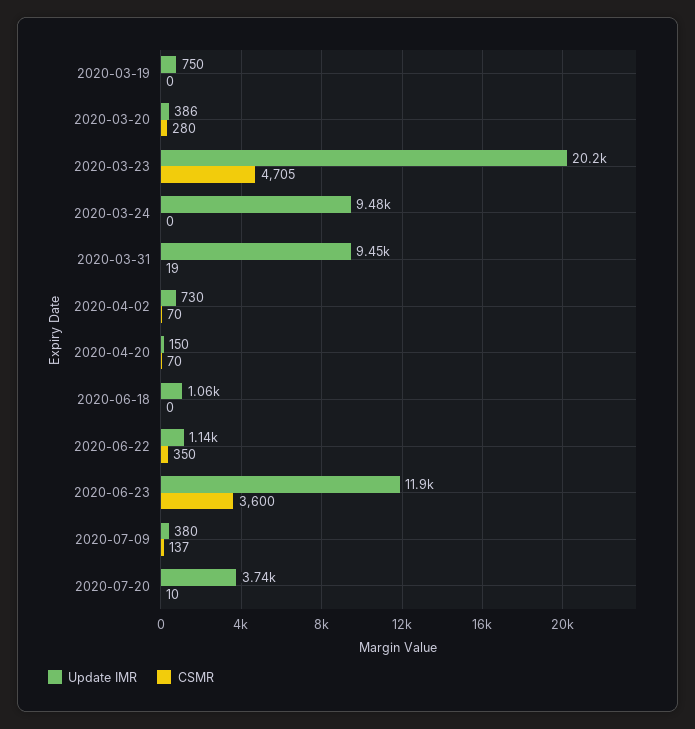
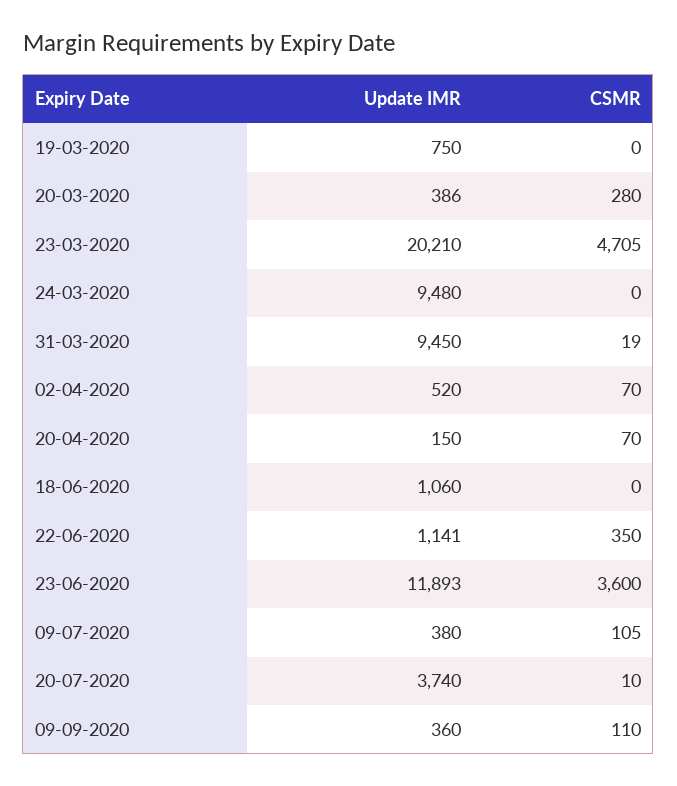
Update IMR, 2020-04-02: 730 -> 520
CSMR, 2020-07-09: 137 -> 105
Update IMR, 09-09-2020: none -> 360
CSMR, 09-09-2020: none -> 110

